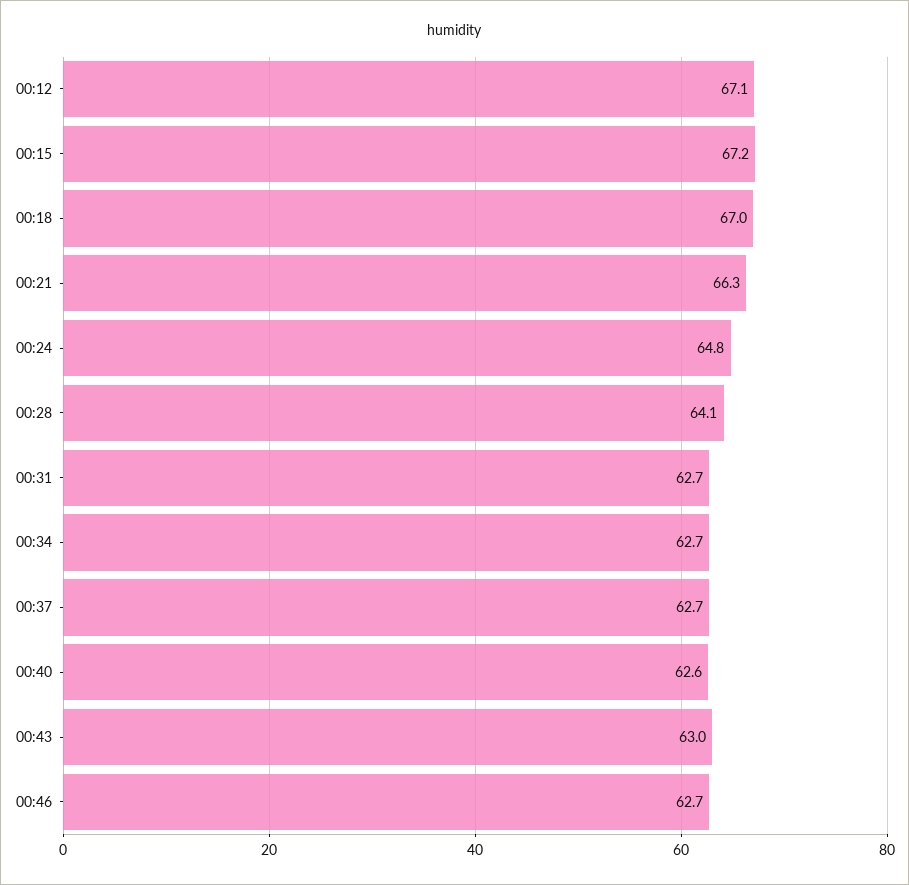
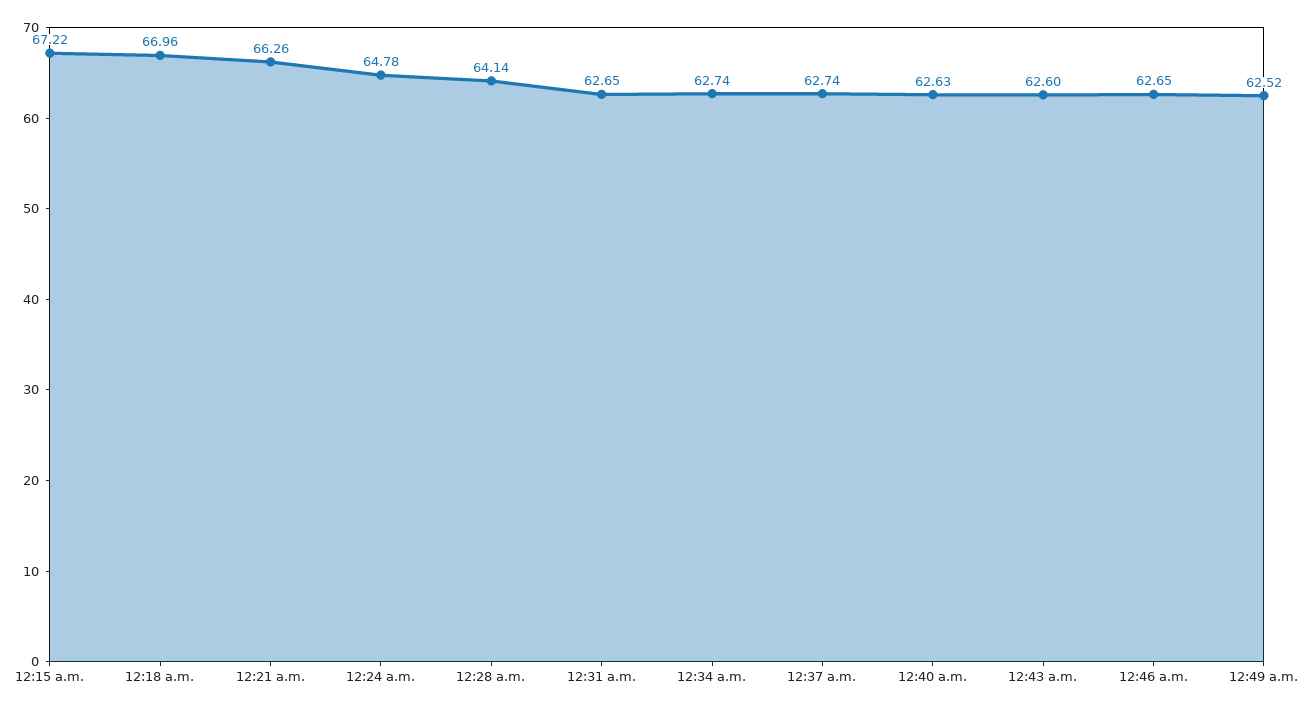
00:12: 67.1 -> none
00:43: 63 -> 62.6
12:49 a.m.: none -> 62.52

